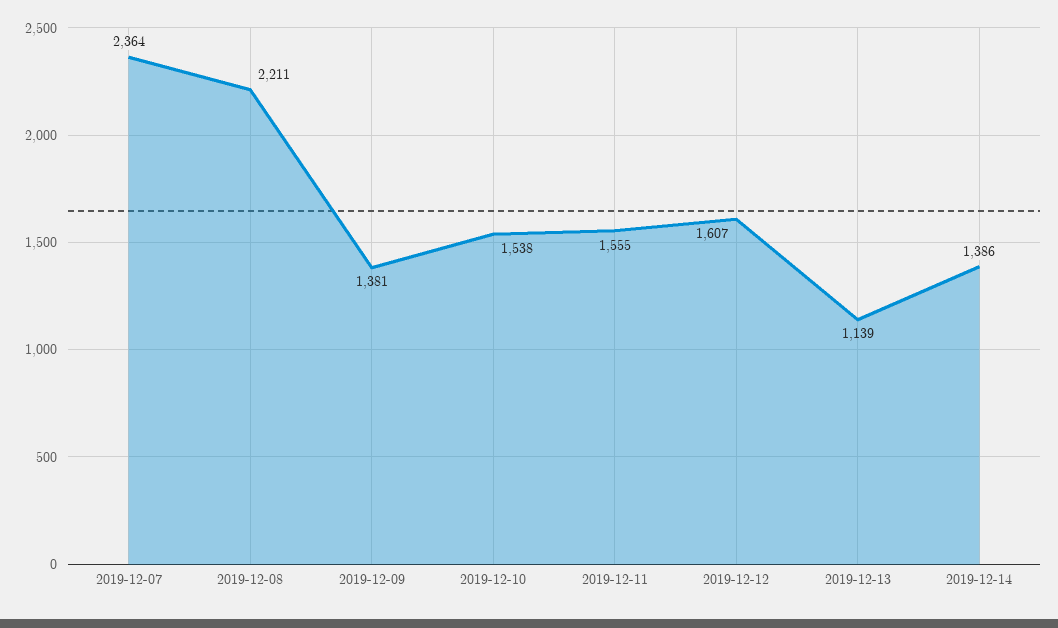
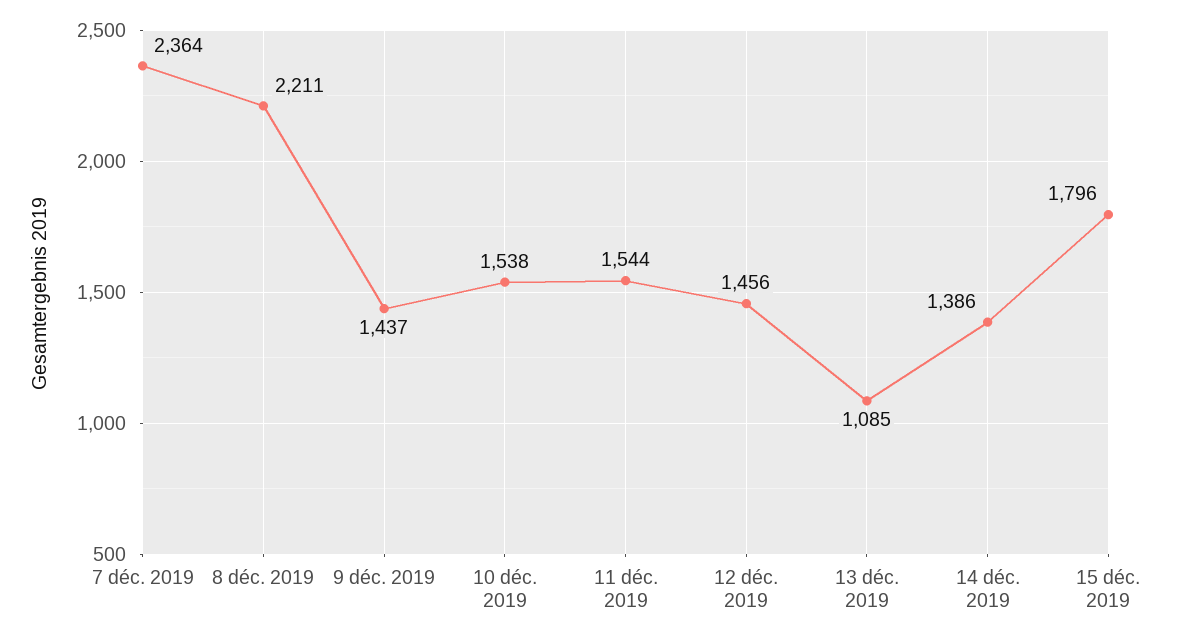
2019-12-09: 1381 -> 1437
2019-12-11: 1555 -> 1544
2019-12-12: 1607 -> 1456
2019-12-13: 1139 -> 1085
15 déc. 2019: none -> 1796

